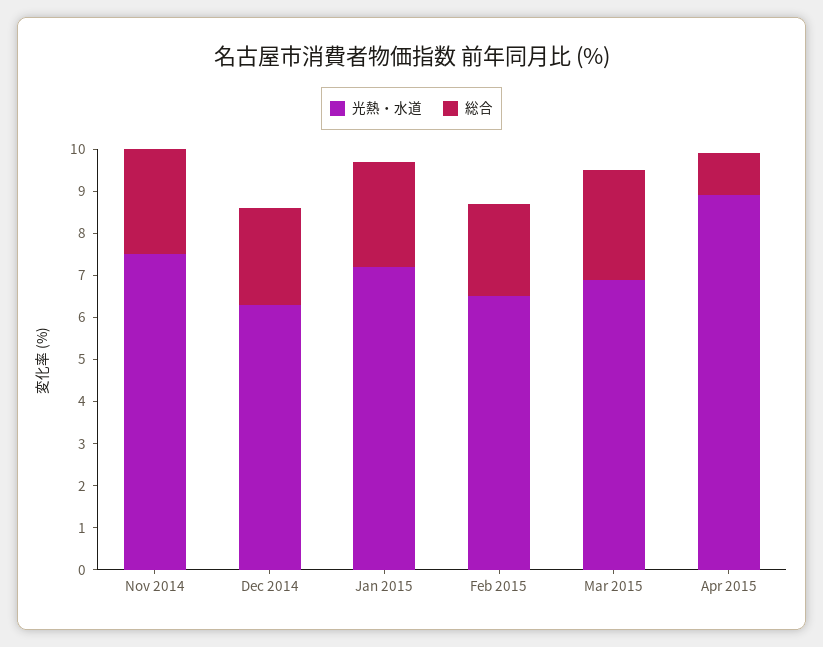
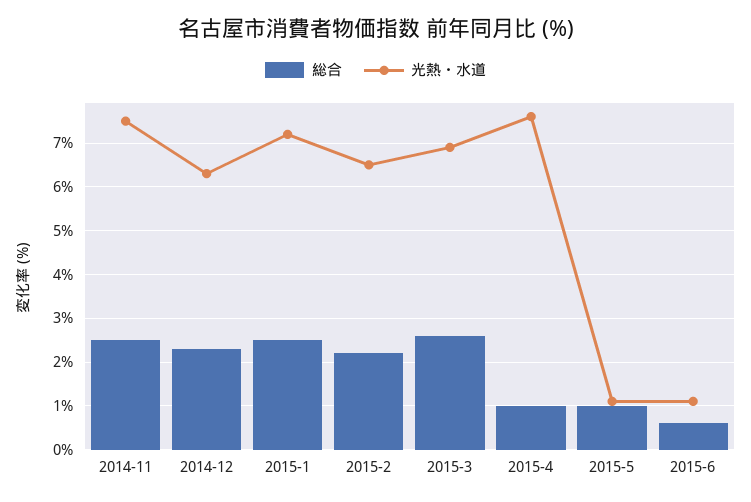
光熱・水道, Apr 2015: 9 -> 7.5
総合, 2015-5: none -> 1
光熱・水道, 2015-5: none -> 1
総合, 2015-6: none -> 0.5
光熱・水道, 2015-6: none -> 1

